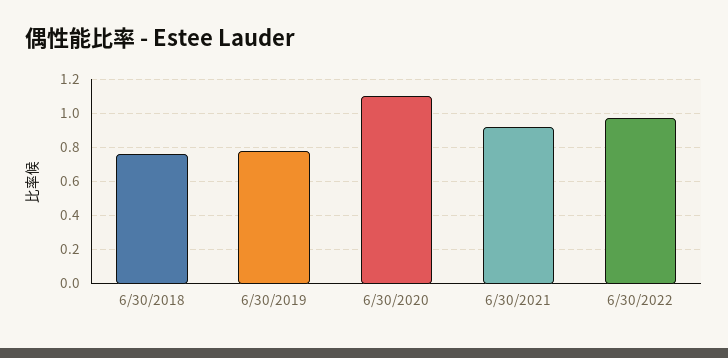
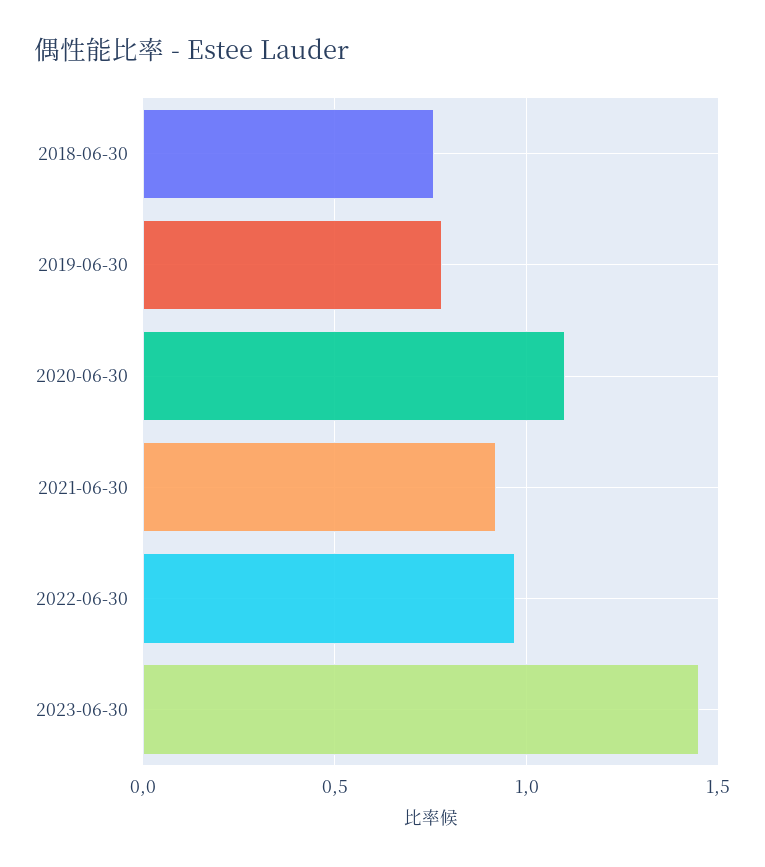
2023-06-30: none -> 1.45

